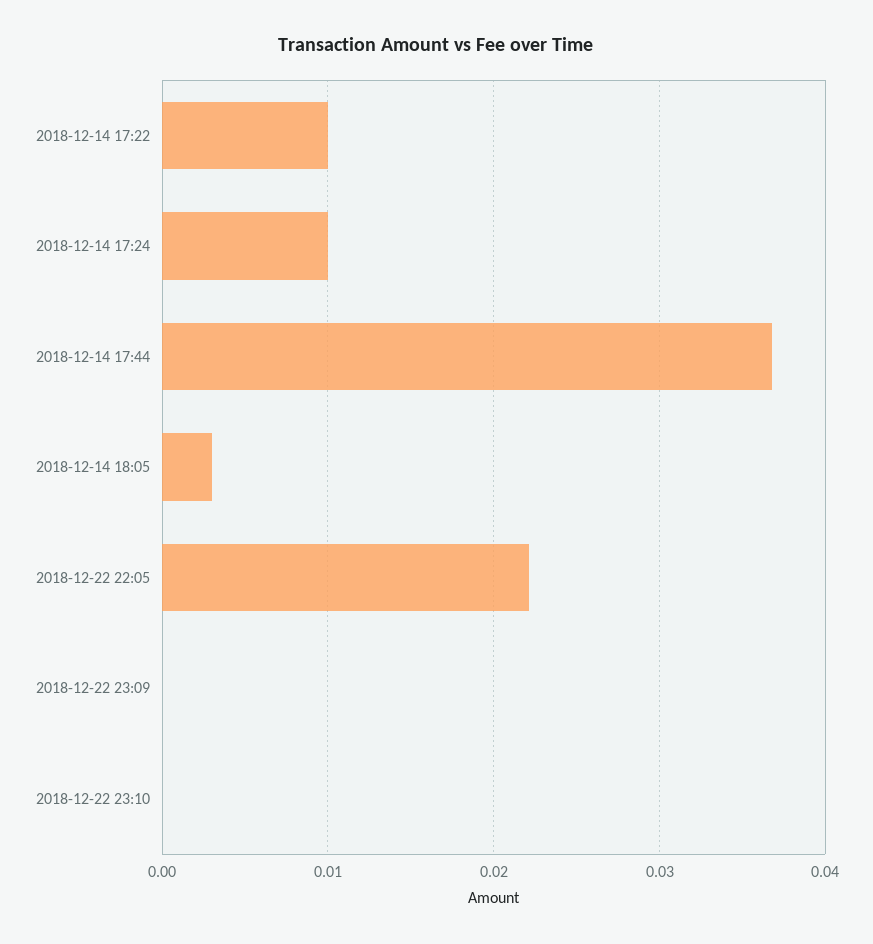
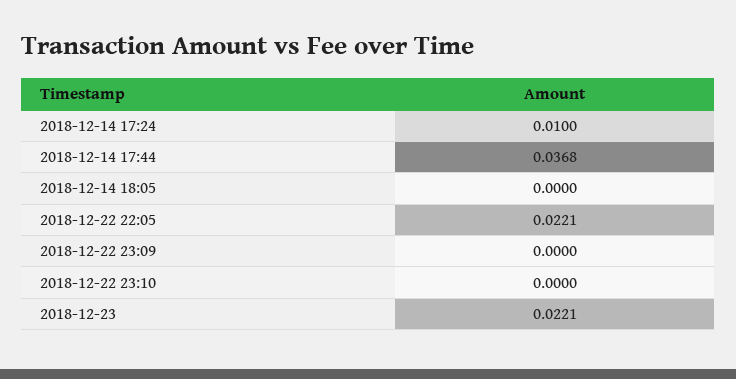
2018-12-14 17:22: 0.01 -> none
2018-12-14 18:05: 0.003 -> 0
2018-12-23: none -> 0.0221

